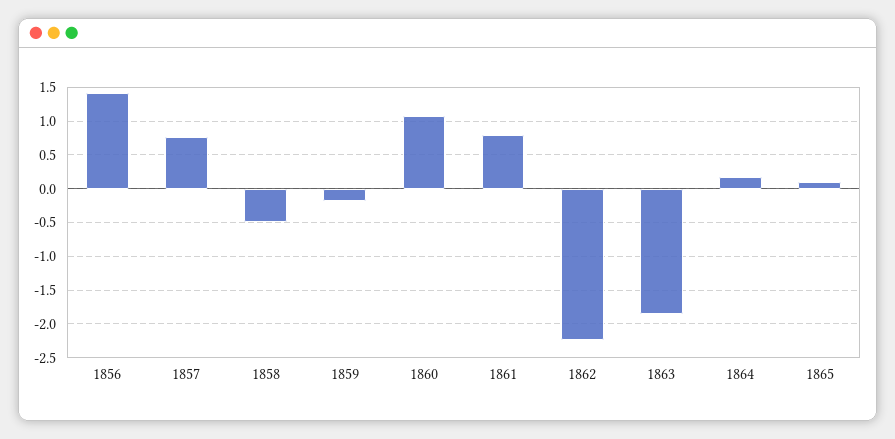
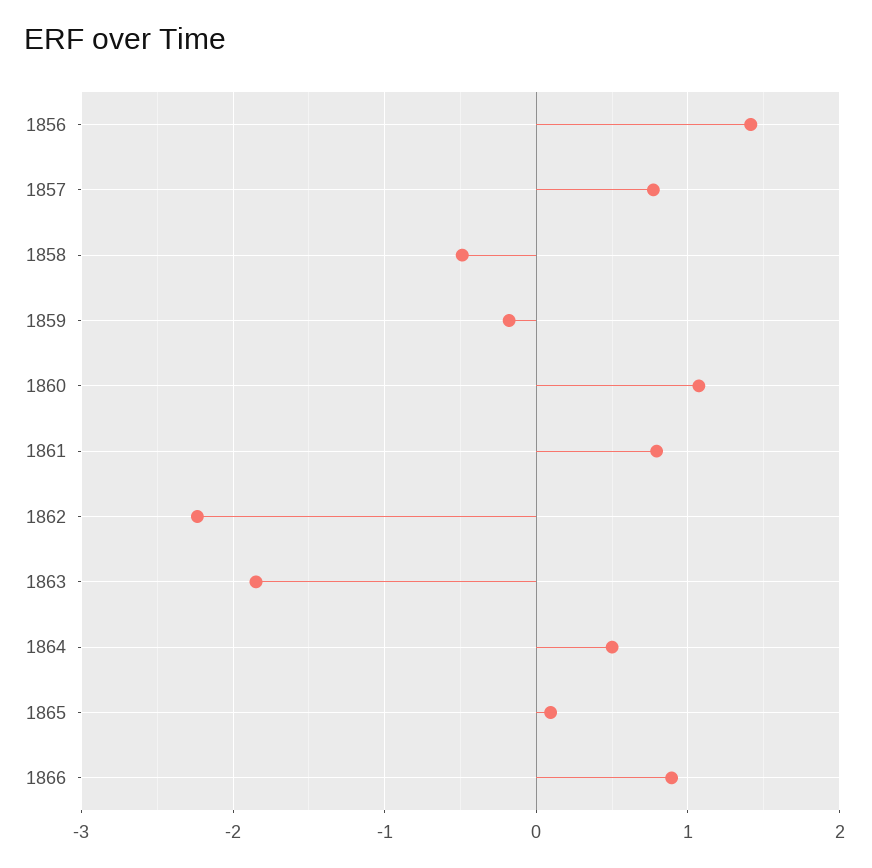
1864: 0.2 -> 0.5
1866: none -> 0.9

